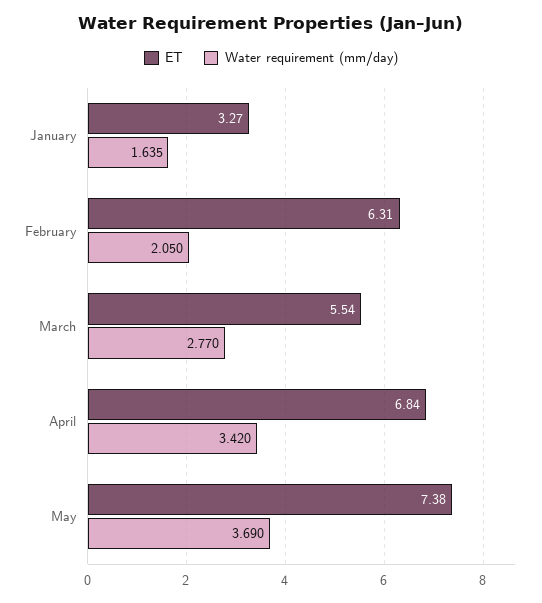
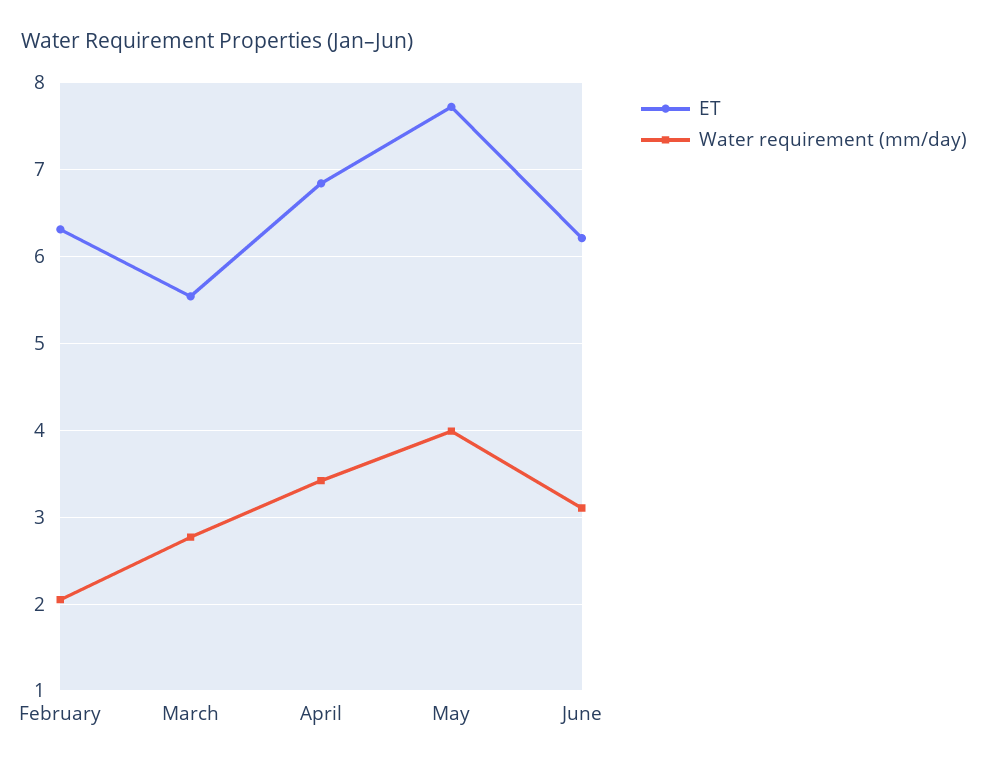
ET, January: 3.27 -> none
Water requirement (mm/day), January: 1.635 -> none
ET, May: 7.38 -> 7.7
Water requirement (mm/day), May: 3.69 -> 4
ET, June: none -> 6.2
Water requirement (mm/day), June: none -> 3.1

